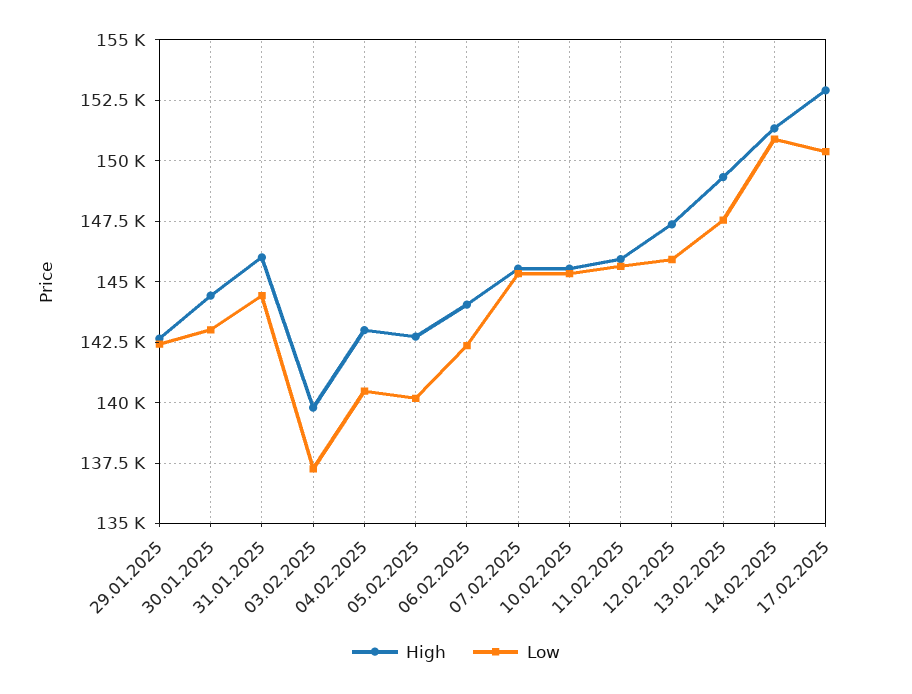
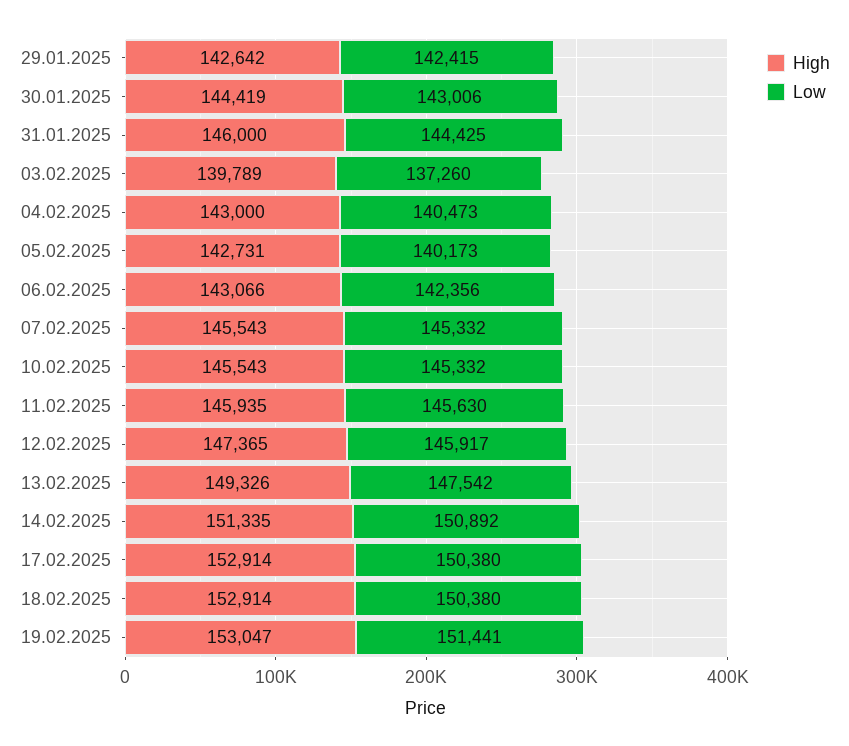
High, 06.02.2025: 144000 -> 143066
High, 18.02.2025: none -> 152914
Low, 18.02.2025: none -> 150380
High, 19.02.2025: none -> 153047
Low, 19.02.2025: none -> 151441

